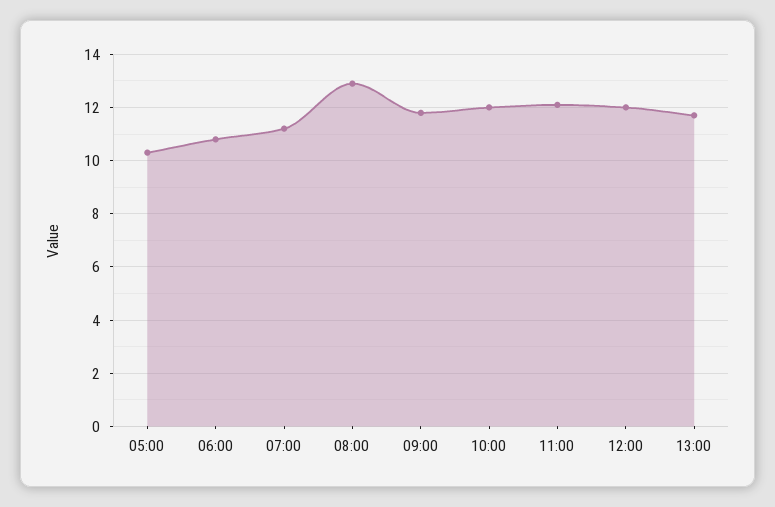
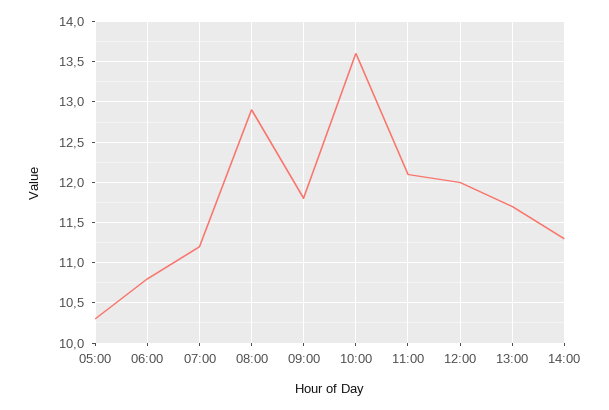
10:00: 12 -> 13.6
14:00: none -> 11.3

